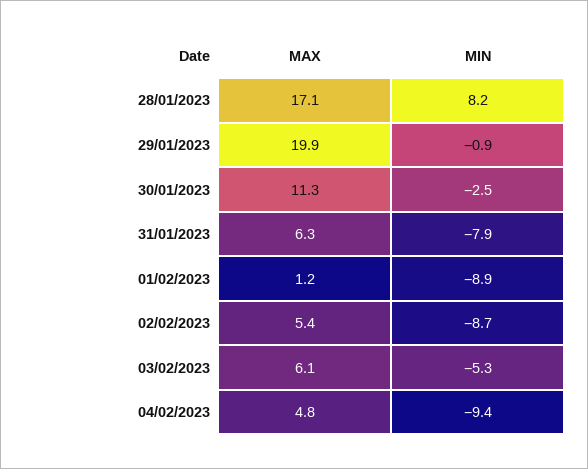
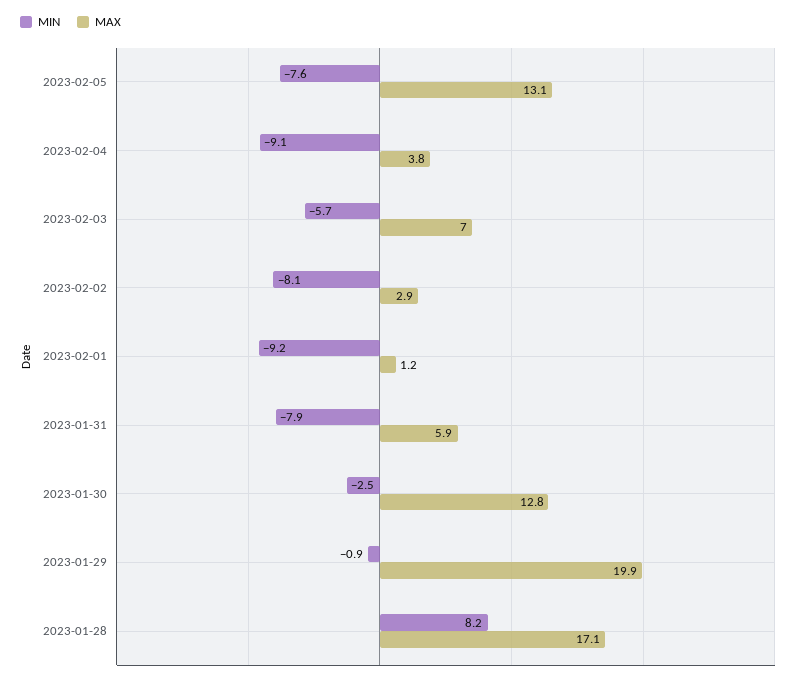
MAX, 30/01/2023: 11.3 -> 12.8
MAX, 31/01/2023: 6.3 -> 5.9
MIN, 01/02/2023: -8.9 -> -9.2
MAX, 02/02/2023: 5.4 -> 2.9
MIN, 02/02/2023: -8.7 -> -8.1
MAX, 03/02/2023: 6.1 -> 7
MIN, 03/02/2023: -5.3 -> -5.7
MAX, 04/02/2023: 4.8 -> 3.8
MIN, 04/02/2023: -9.4 -> -9.1
MIN, 2023-02-05: none -> -7.6
MAX, 2023-02-05: none -> 13.1

